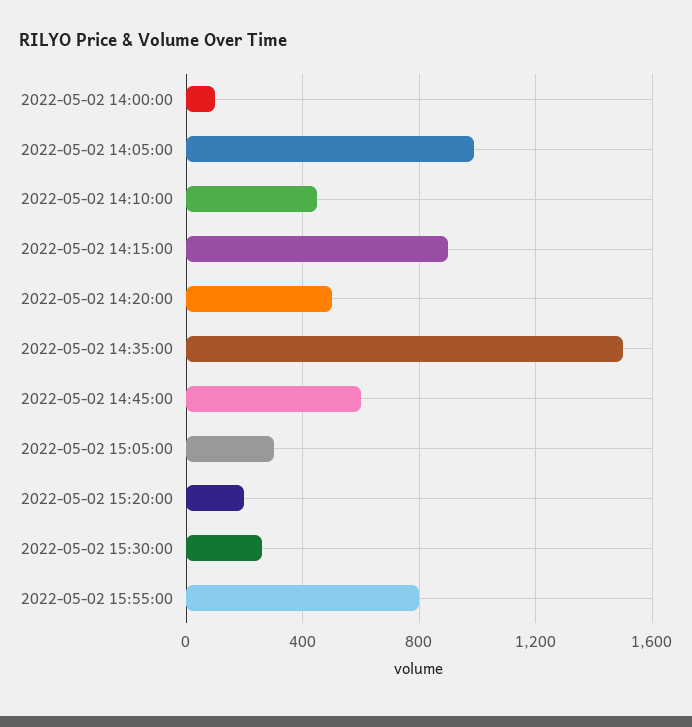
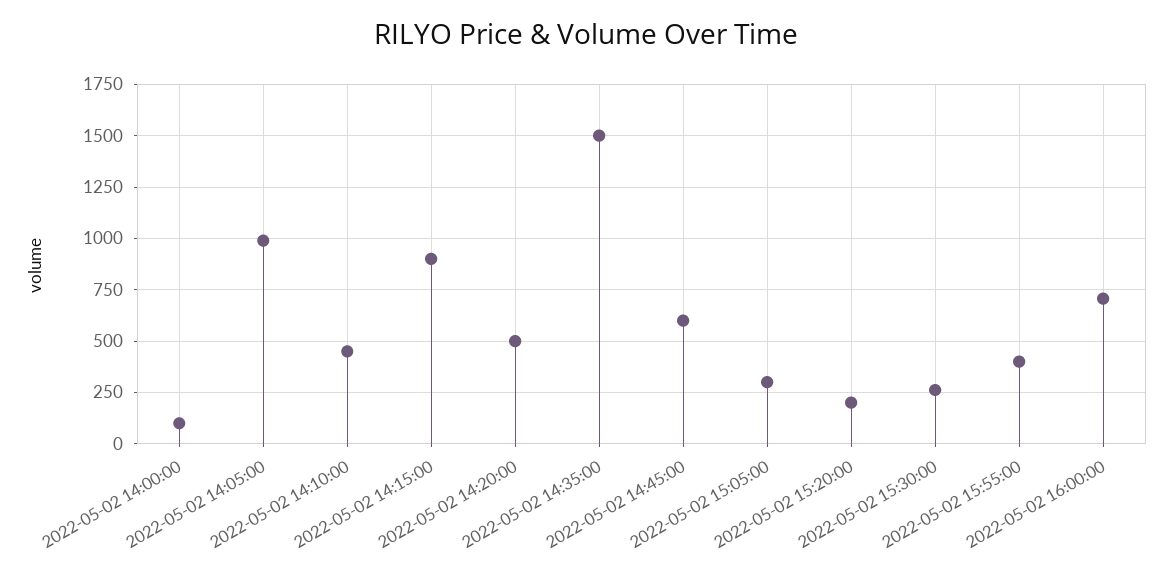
2022-05-02 15:55:00: 800 -> 400
2022-05-02 16:00:00: none -> 700

